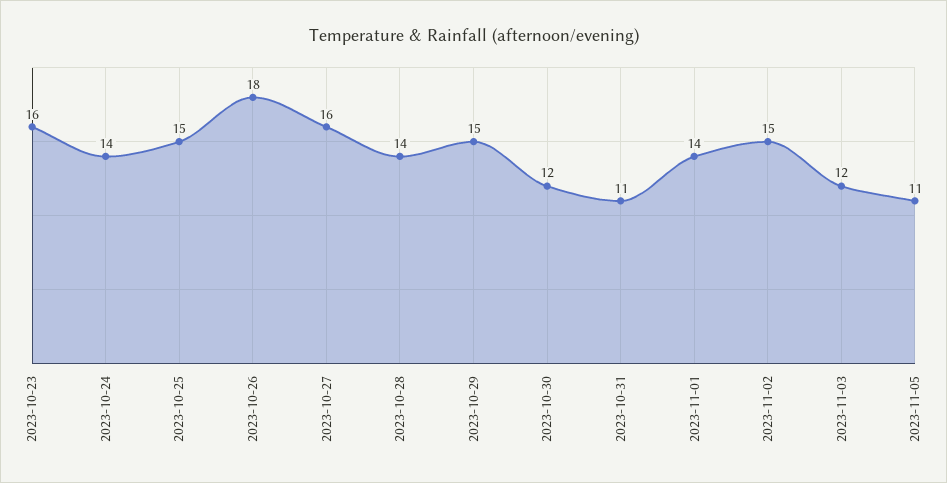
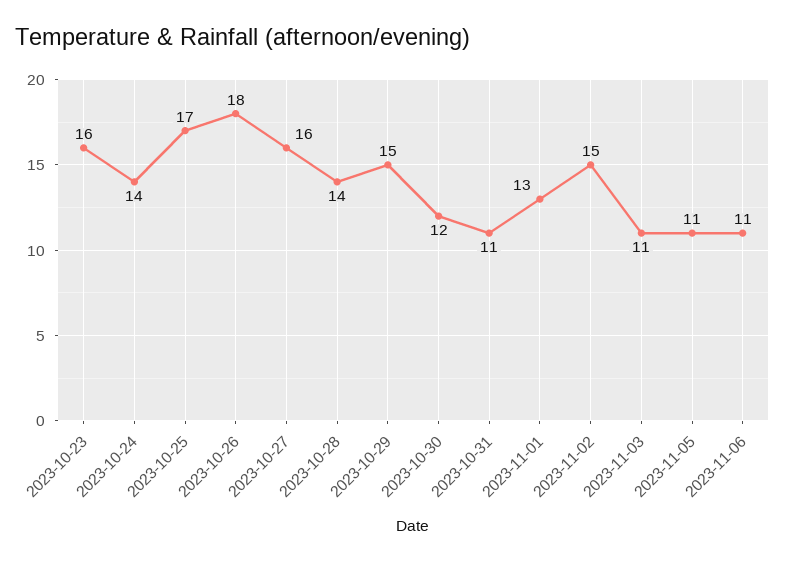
2023-10-25: 15 -> 17
2023-11-01: 14 -> 13
2023-11-03: 12 -> 11
2023-11-06: none -> 11

